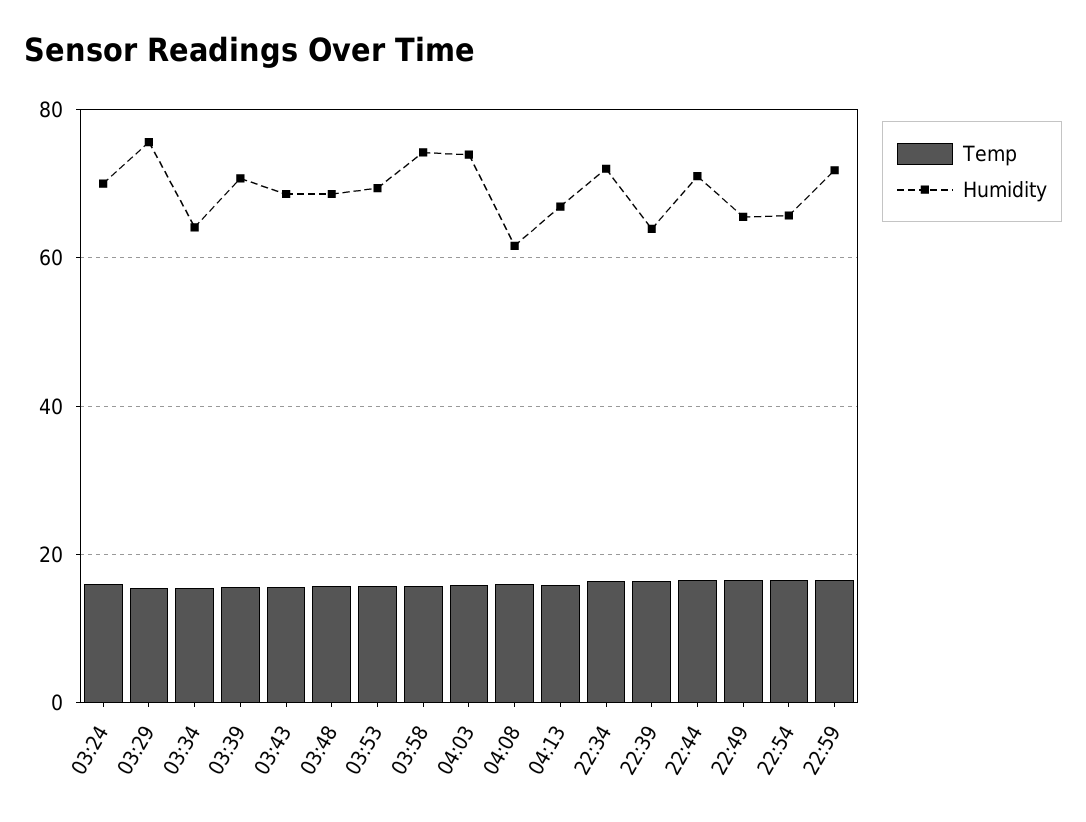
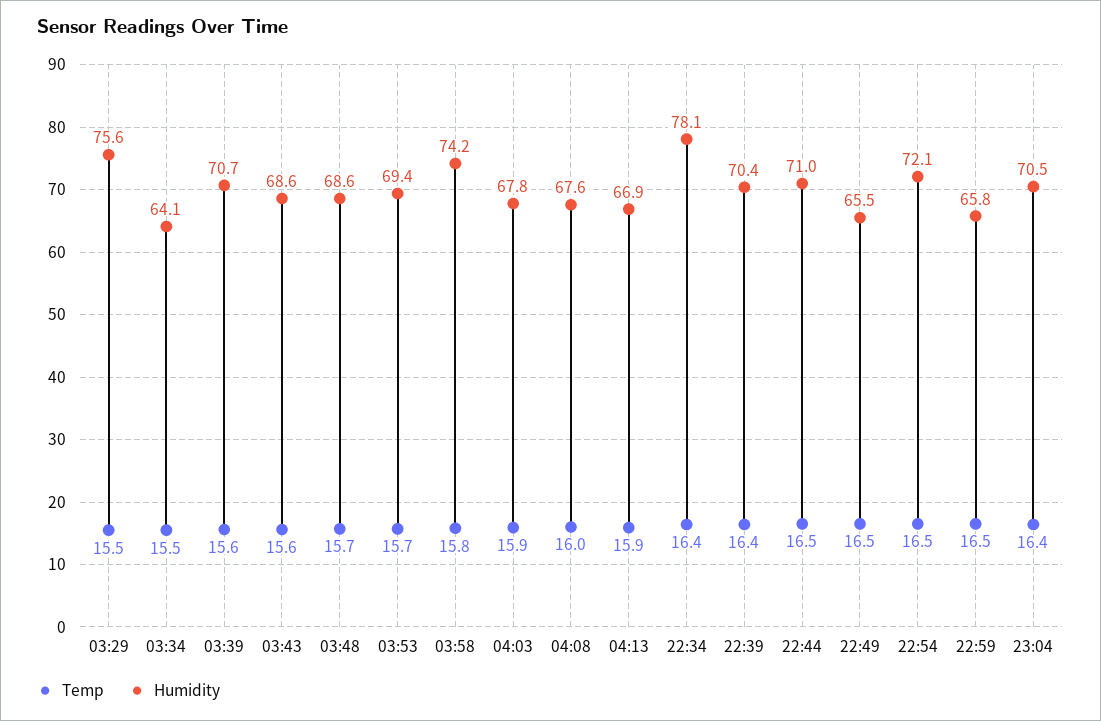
Temp, 03:24: 16 -> none
Humidity, 03:24: 70 -> none
Humidity, 04:03: 74 -> 67.8
Humidity, 04:08: 62 -> 67.6
Humidity, 22:34: 72 -> 78.1
Humidity, 22:39: 64 -> 70.4
Humidity, 22:54: 66 -> 72.1
Humidity, 22:59: 72 -> 65.8
Temp, 23:04: none -> 16.4
Humidity, 23:04: none -> 70.5

